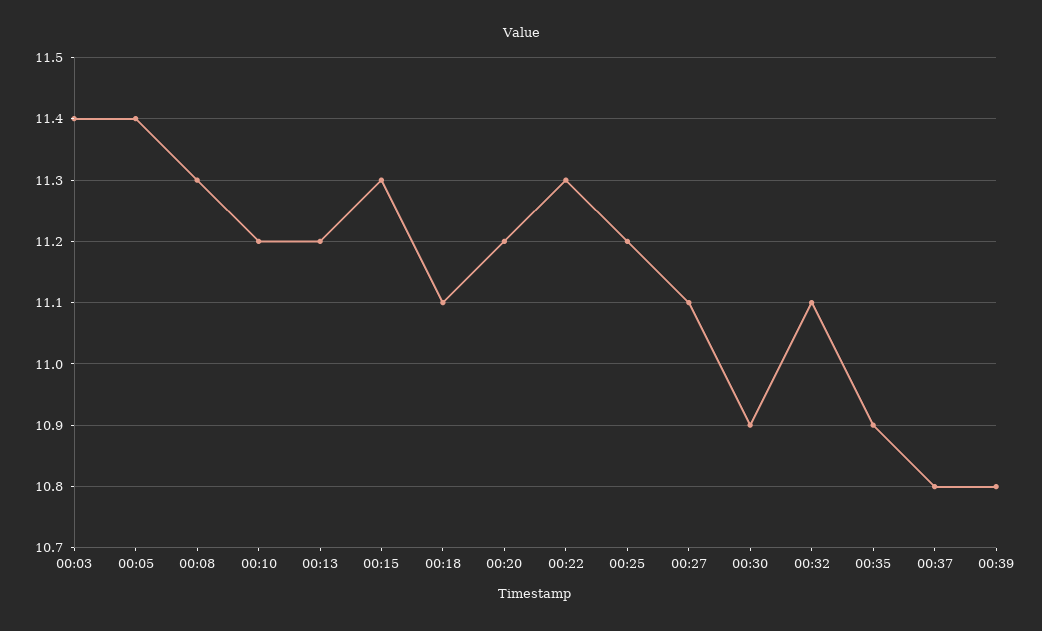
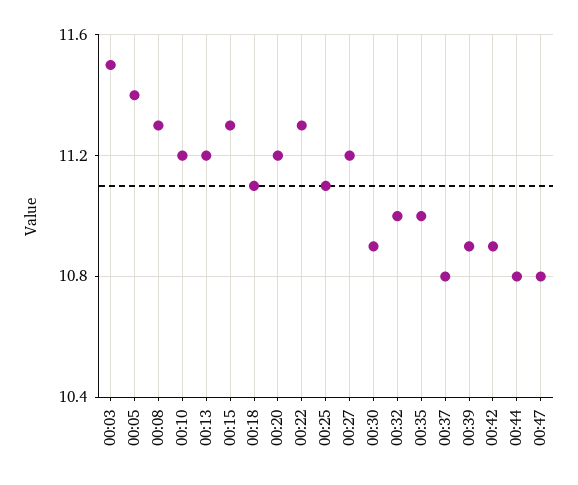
00:03: 11.4 -> 11.5
00:25: 11.2 -> 11.1
00:27: 11.1 -> 11.2
00:32: 11.1 -> 11
00:35: 10.9 -> 11
00:39: 10.8 -> 10.9
00:42: none -> 10.9
00:44: none -> 10.8
00:47: none -> 10.8

